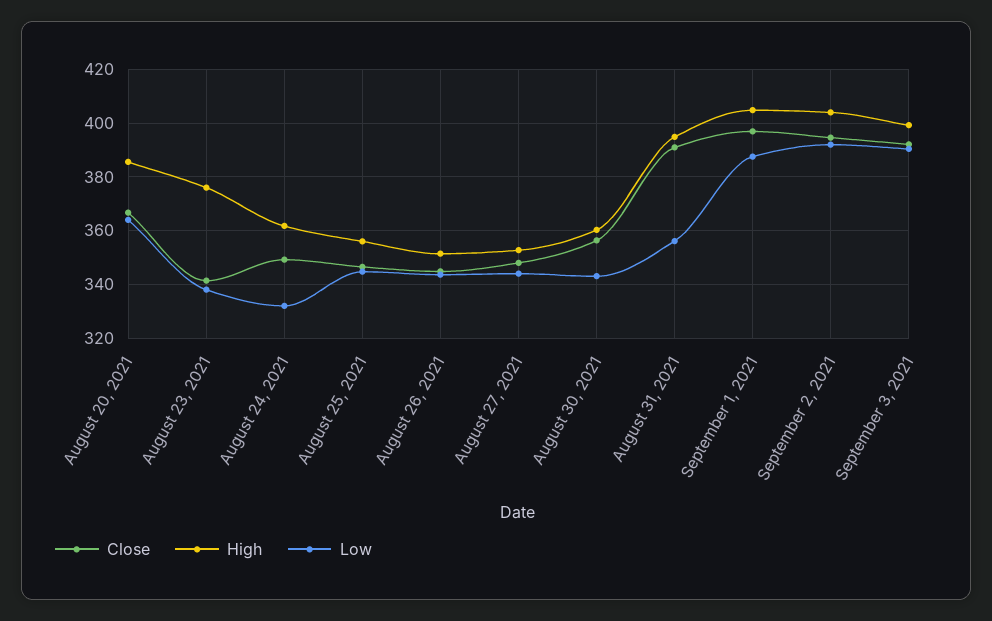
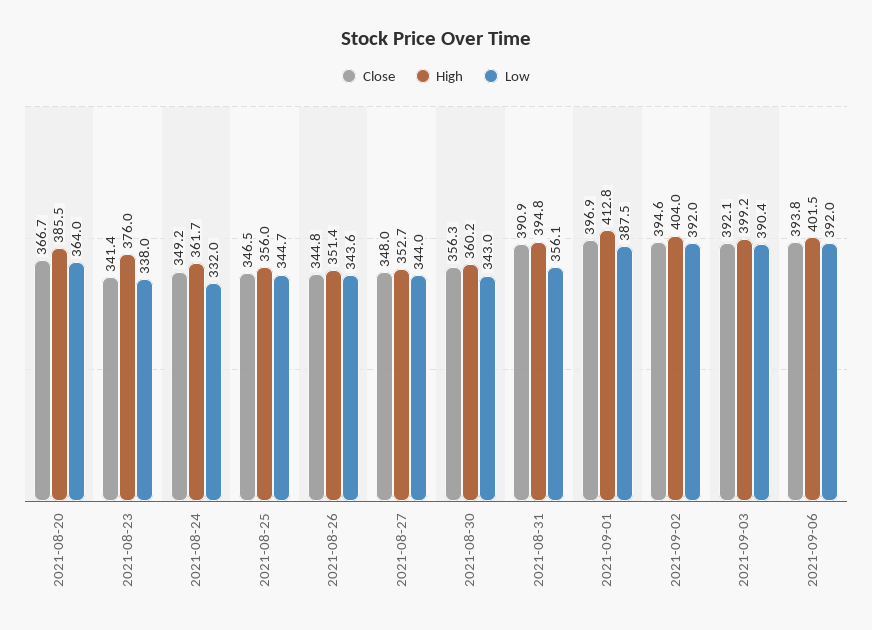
High, September 1, 2021: 405 -> 412.8
Close, 2021-09-06: none -> 393.8
High, 2021-09-06: none -> 401.5
Low, 2021-09-06: none -> 392

